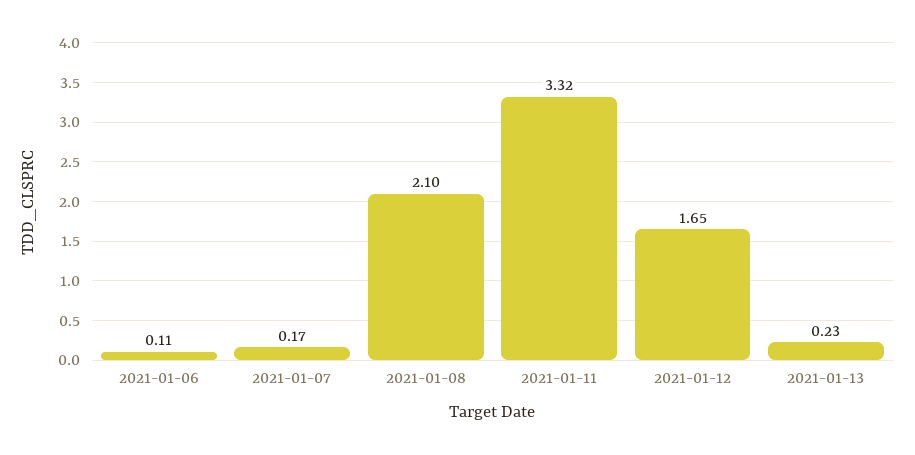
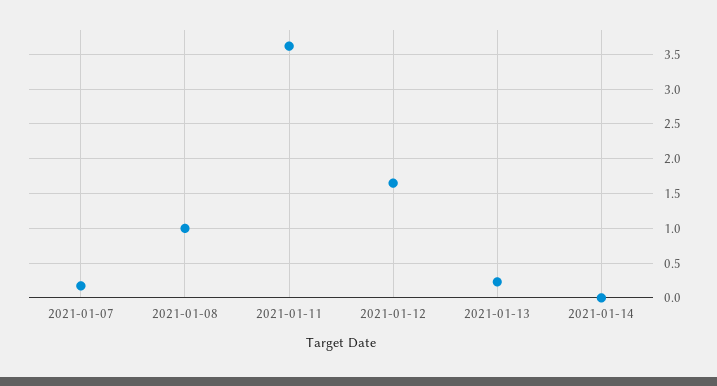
2021-01-06: 0.11 -> none
2021-01-08: 2.1 -> 1
2021-01-11: 3.32 -> 3.6
2021-01-14: none -> 0

